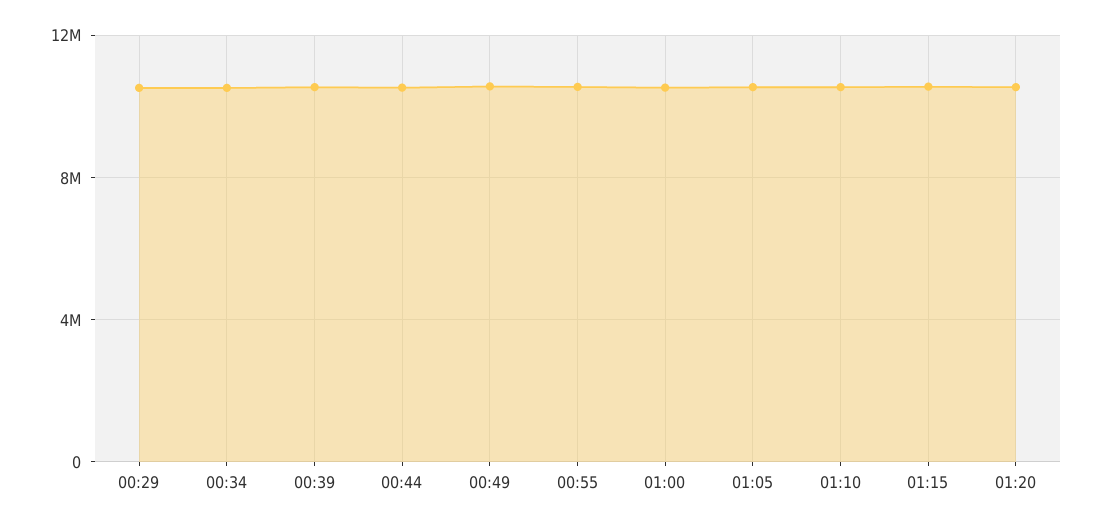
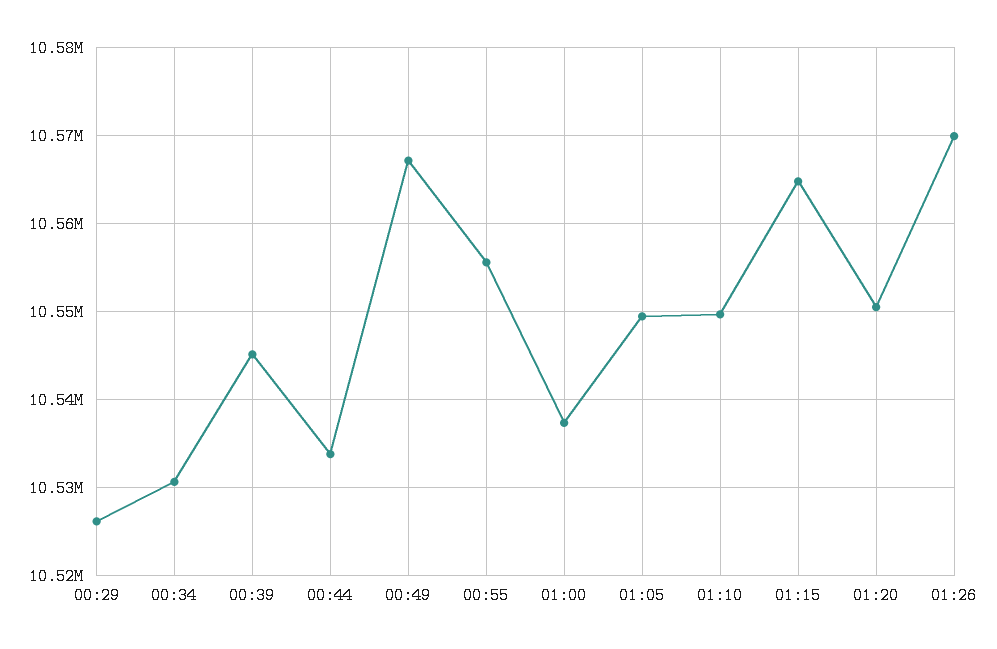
01:26: none -> 10570000

